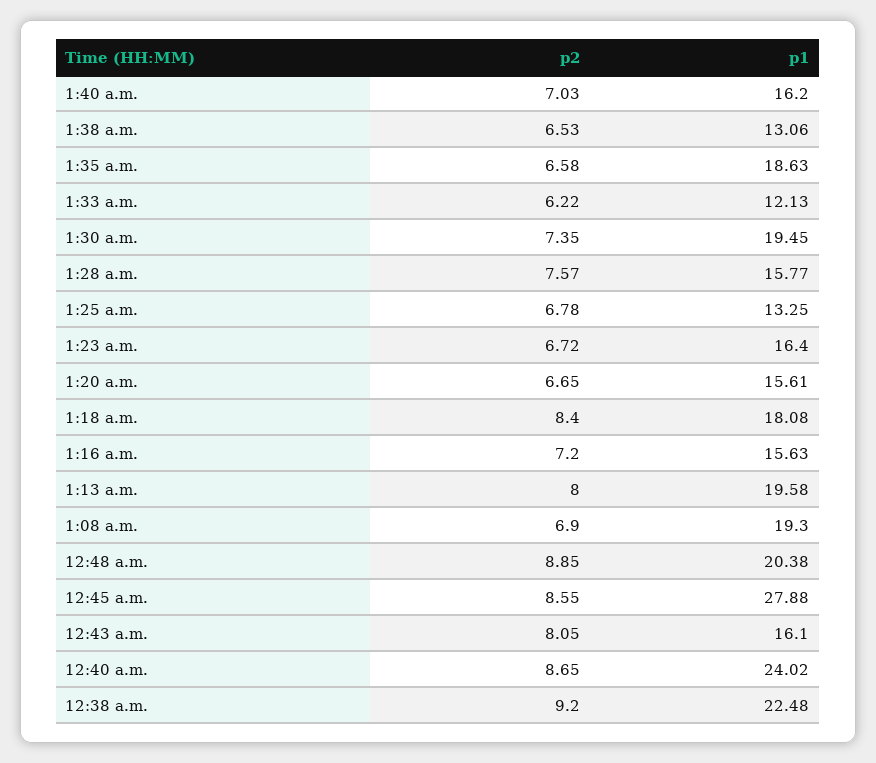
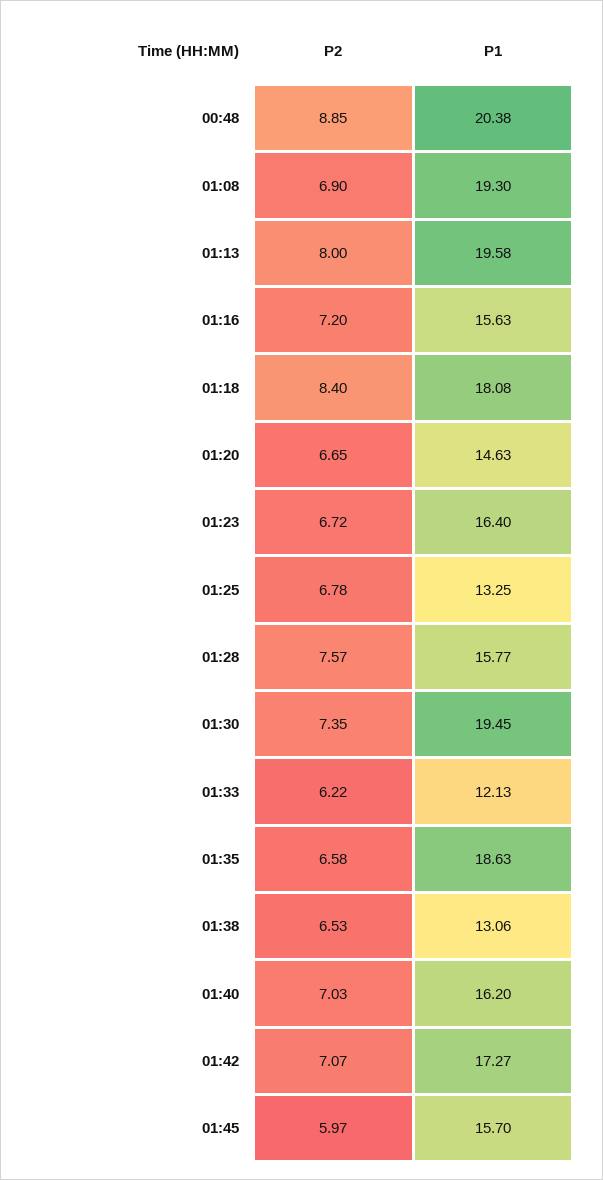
p1, 1:20 a.m.: 15.61 -> 14.63
p2, 12:45 a.m.: 8.55 -> none
p1, 12:45 a.m.: 27.88 -> none
p2, 12:43 a.m.: 8.05 -> none
p1, 12:43 a.m.: 16.1 -> none
p2, 12:40 a.m.: 8.65 -> none
p1, 12:40 a.m.: 24.02 -> none
p2, 12:38 a.m.: 9.2 -> none
p1, 12:38 a.m.: 22.48 -> none
p2, 01:42: none -> 7.07
p1, 01:42: none -> 17.27
p2, 01:45: none -> 5.97
p1, 01:45: none -> 15.7

